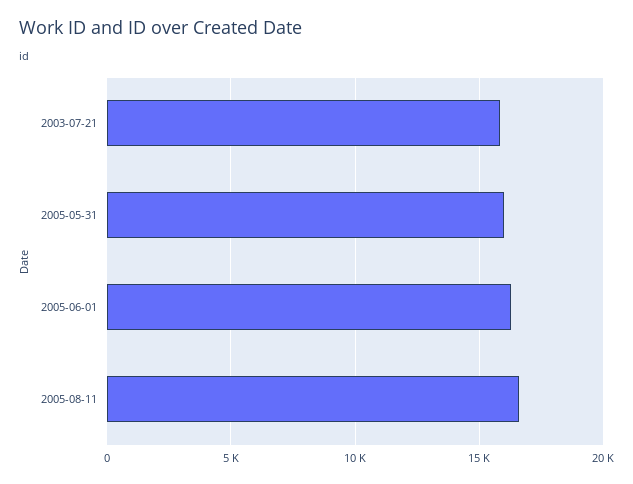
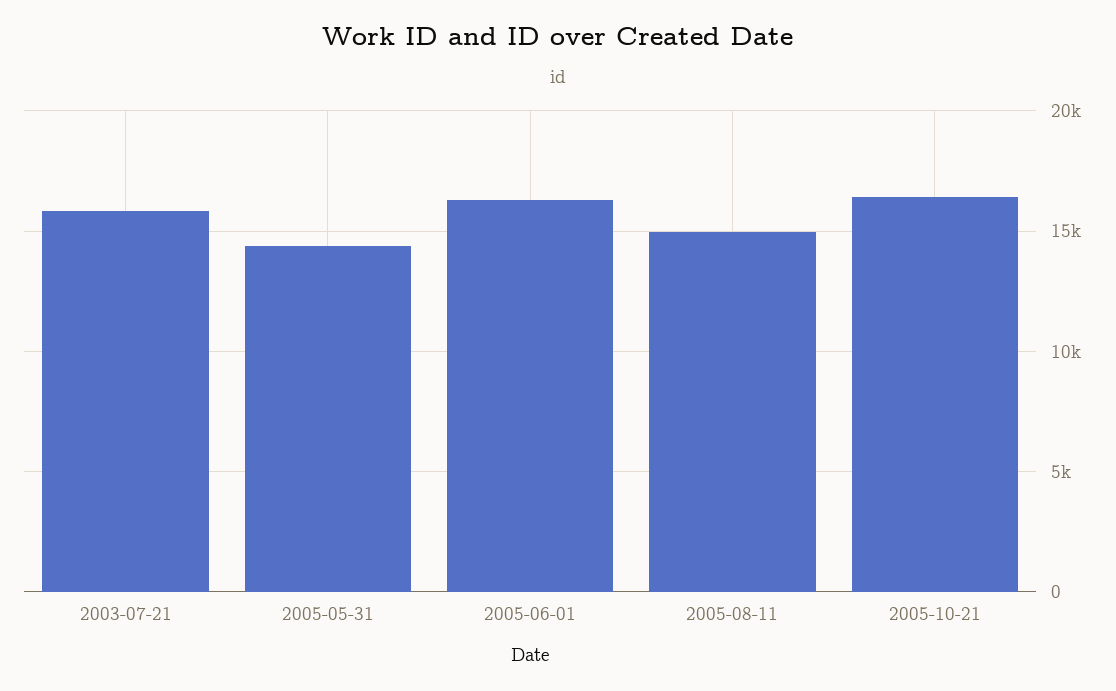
2005-05-31: 16000 -> 14500
2005-08-11: 16500 -> 15000
2005-10-21: none -> 16500

